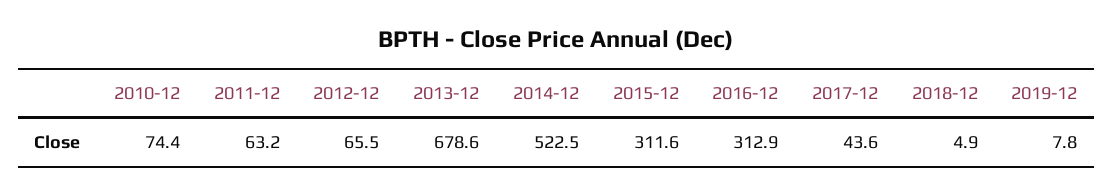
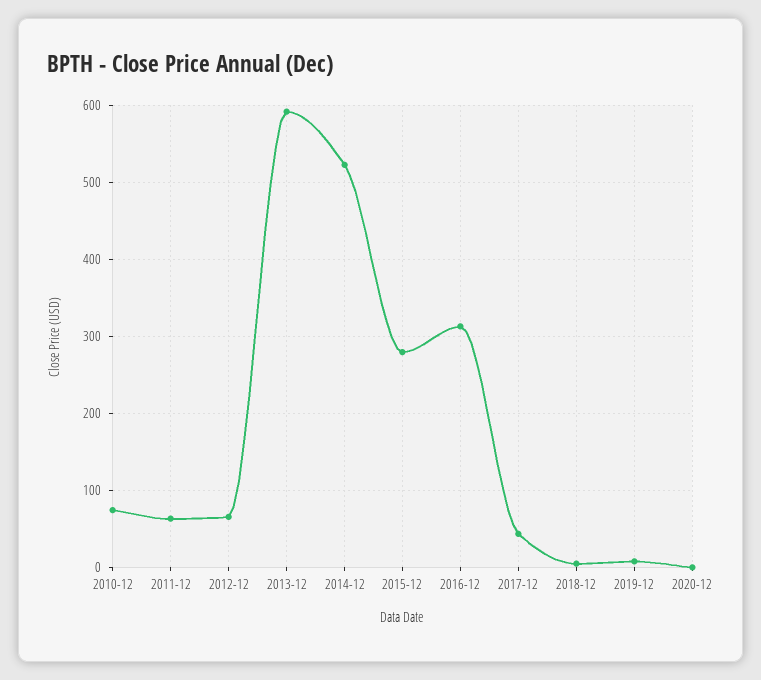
2013-12: 678.6 -> 590
2015-12: 311.6 -> 280
2020-12: none -> 0

